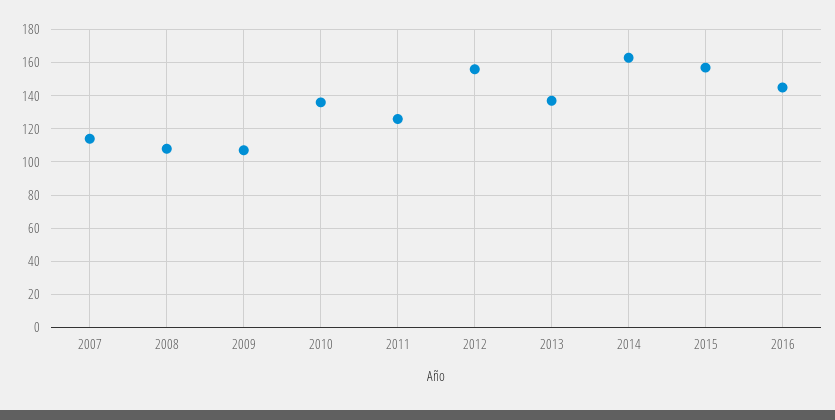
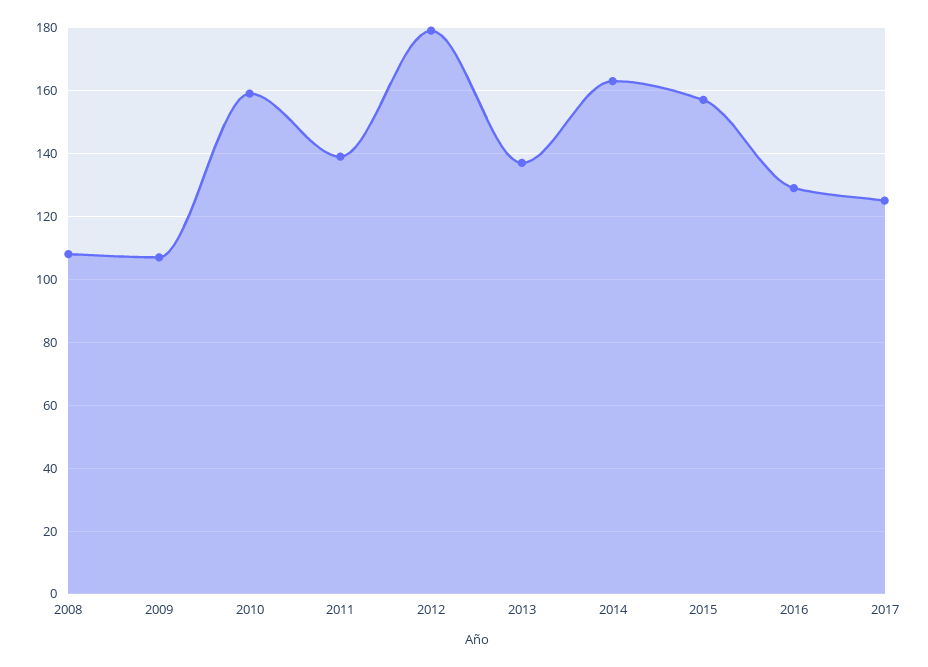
2007: 115 -> none
2010: 135 -> 160
2011: 125 -> 140
2012: 155 -> 180
2016: 145 -> 130
2017: none -> 125

